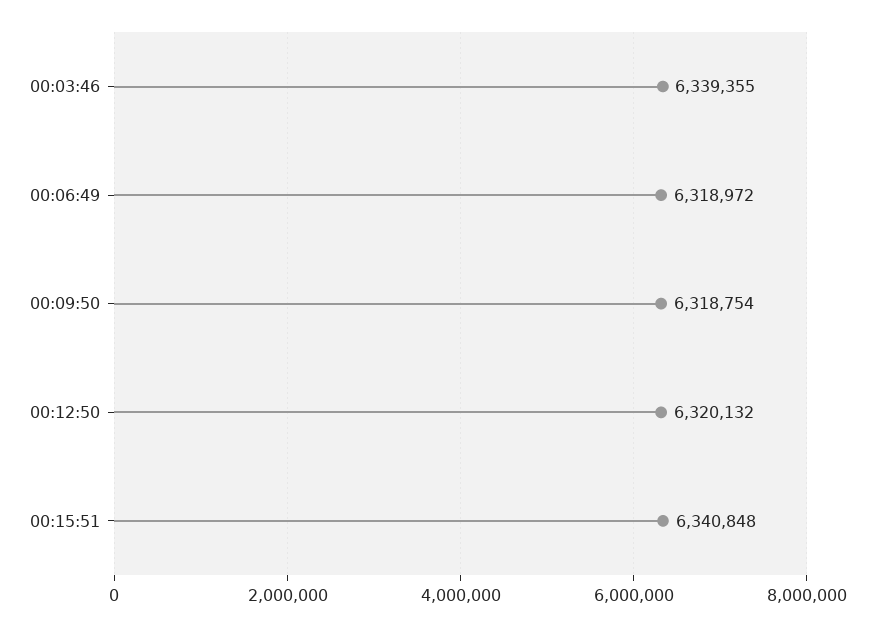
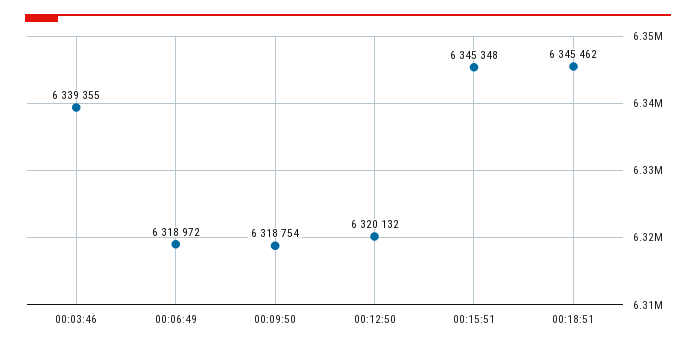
00:15:51: 6340848 -> 6345348
00:18:51: none -> 6345462

